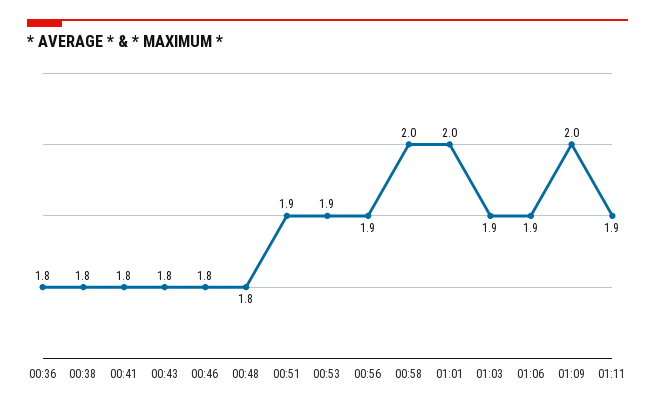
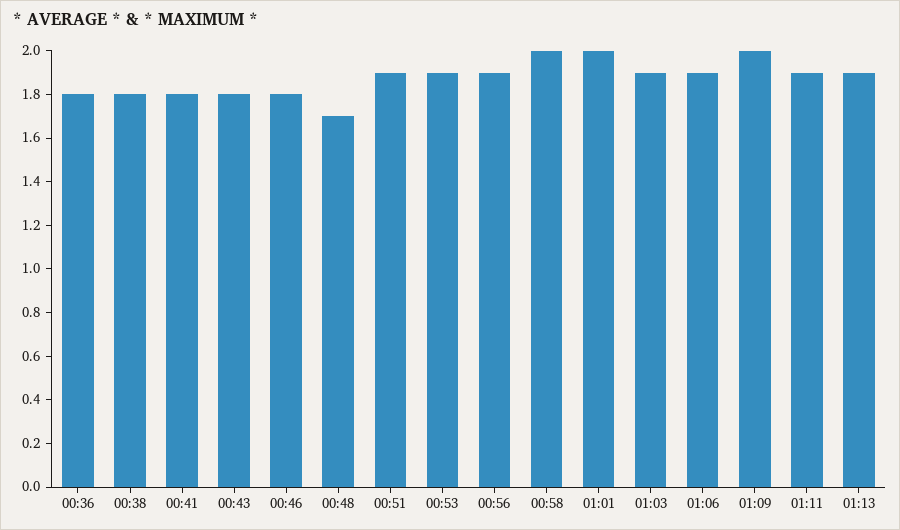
00:48: 1.8 -> 1.7
01:13: none -> 1.9

